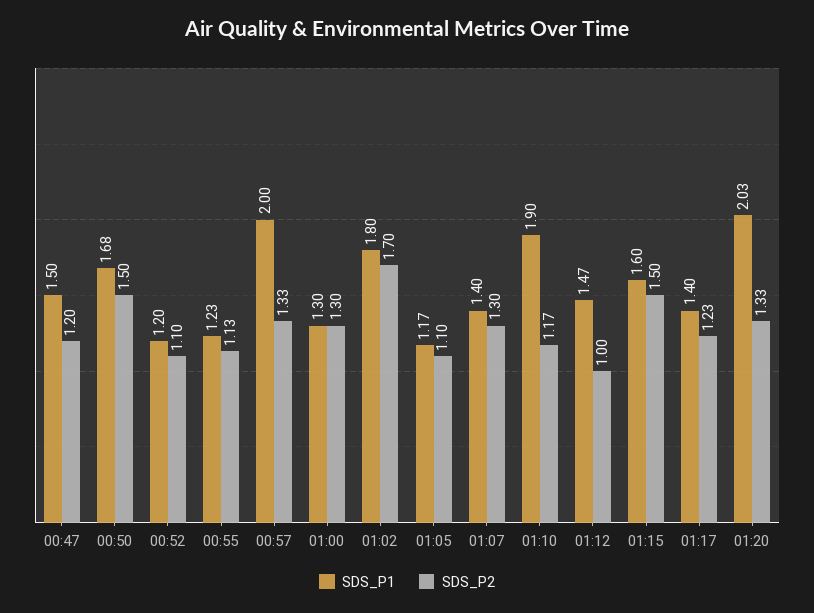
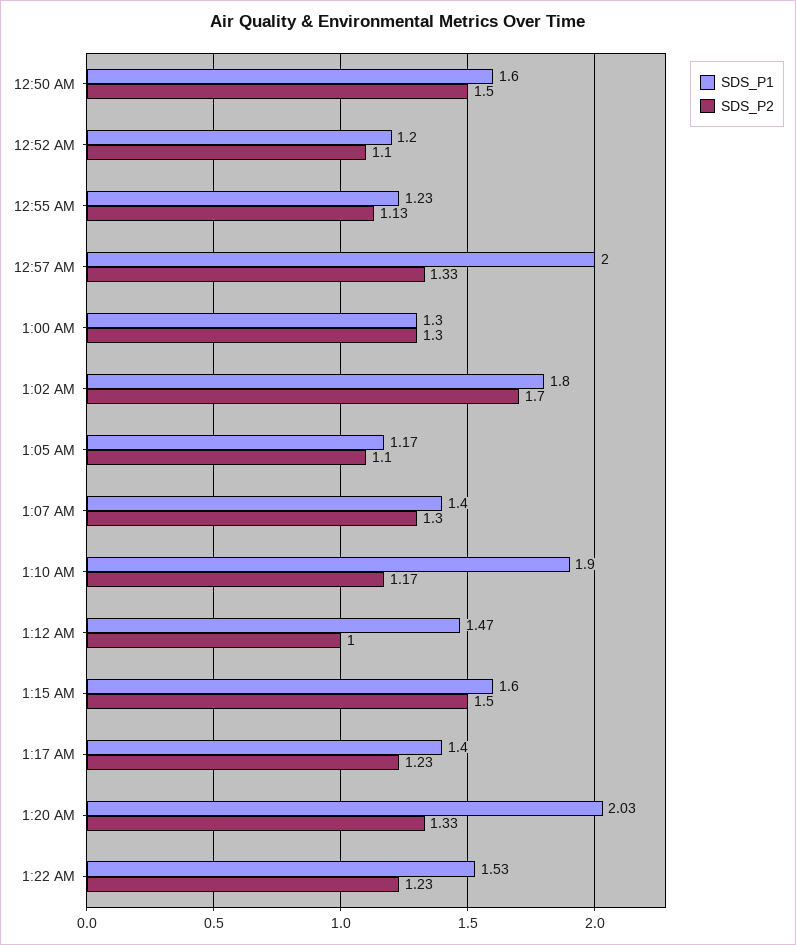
SDS_P1, 00:47: 1.5 -> none
SDS_P2, 00:47: 1.2 -> none
SDS_P1, 00:50: 1.68 -> 1.6
SDS_P1, 1:22 AM: none -> 1.53
SDS_P2, 1:22 AM: none -> 1.23

